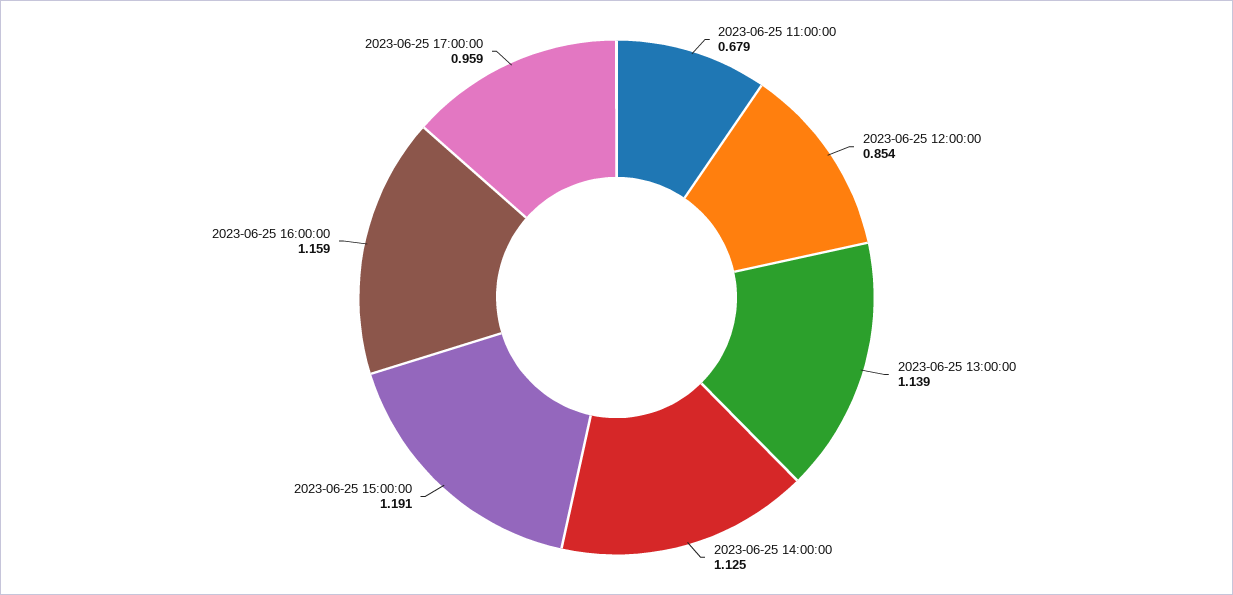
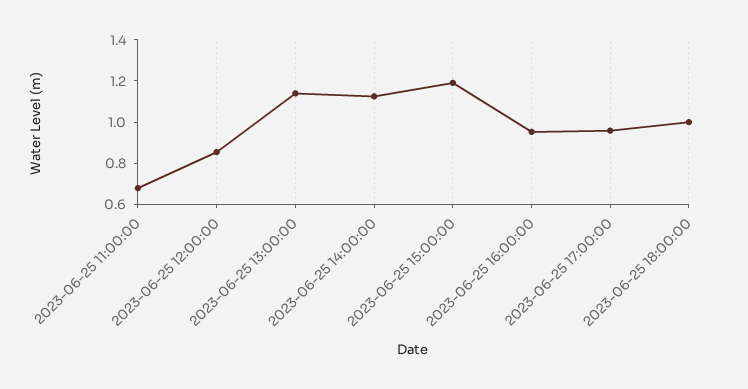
2023-06-25 16:00:00: 1.159 -> 0.95
2023-06-25 18:00:00: none -> 1

